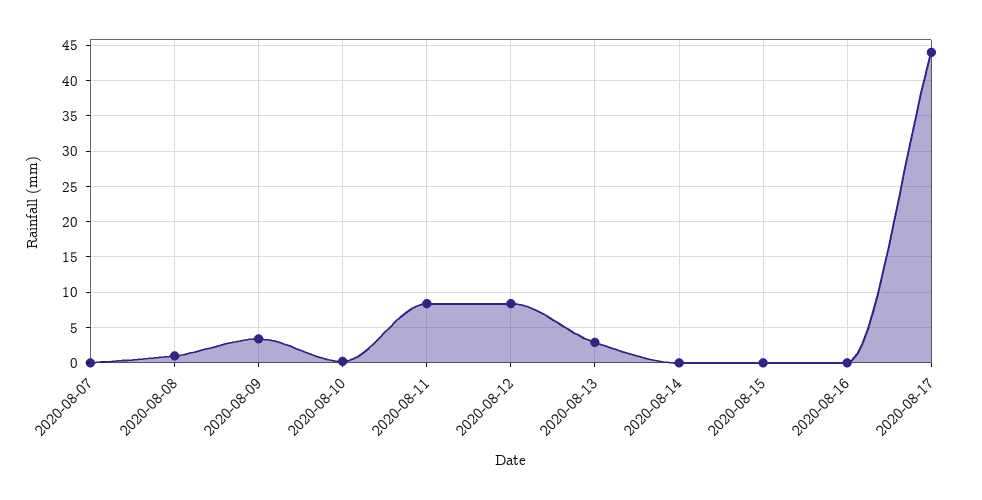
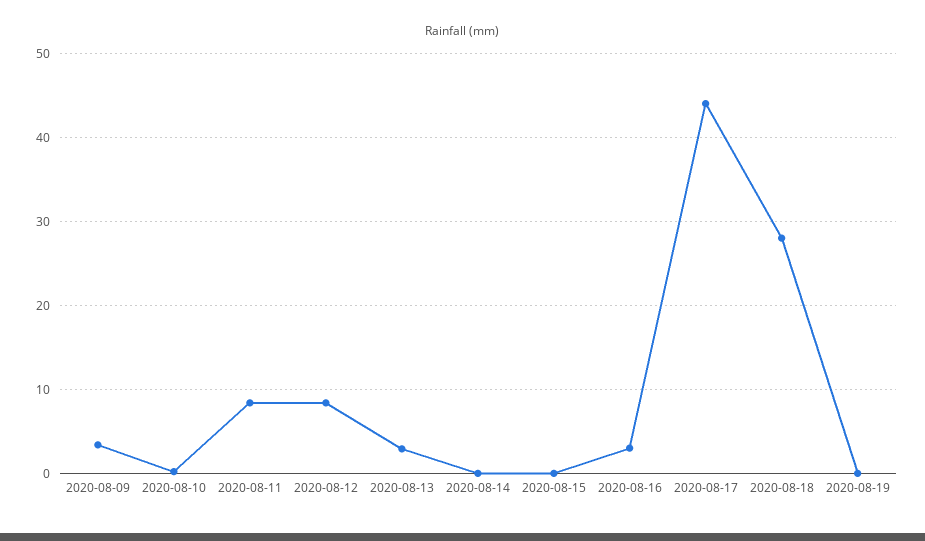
2020-08-07: 0 -> none
2020-08-08: 1 -> none
2020-08-16: 0 -> 3
2020-08-18: none -> 28
2020-08-19: none -> 0

